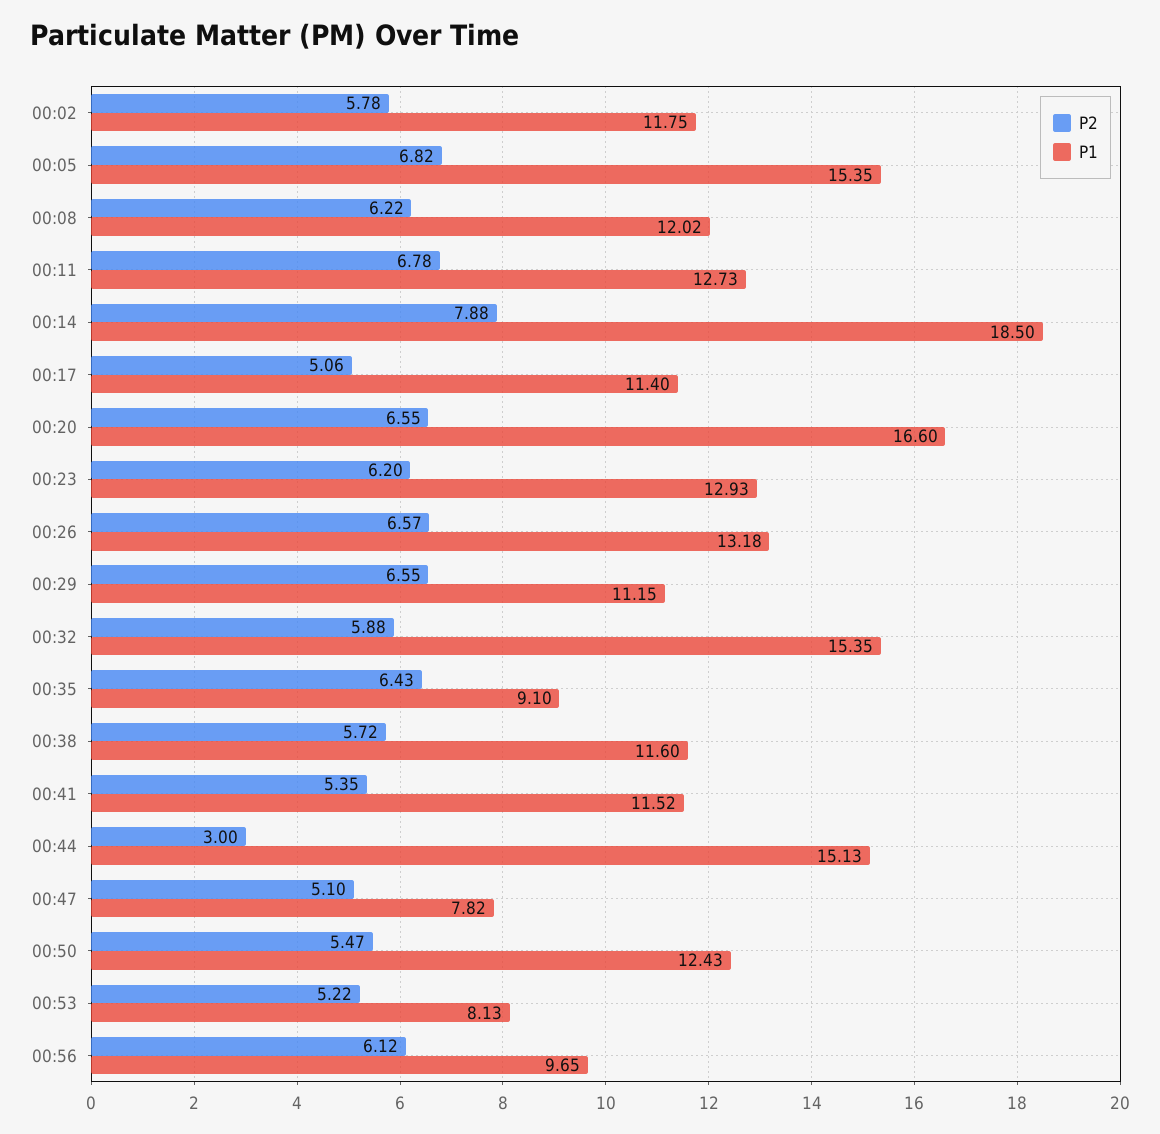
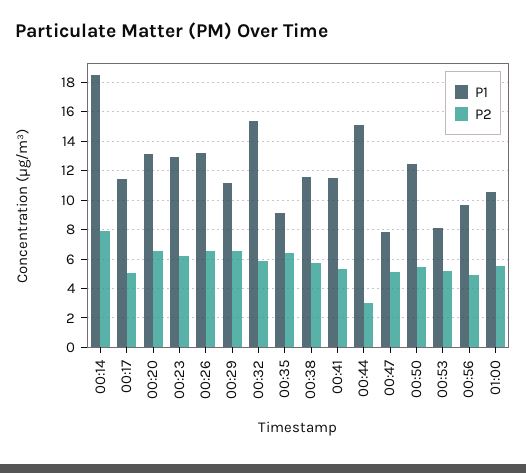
P2, 00:02: 5.78 -> none
P1, 00:02: 11.75 -> none
P2, 00:05: 6.82 -> none
P1, 00:05: 15.35 -> none
P2, 00:08: 6.22 -> none
P1, 00:08: 12.02 -> none
P2, 00:11: 6.78 -> none
P1, 00:11: 12.73 -> none
P1, 00:20: 16.6 -> 13
P2, 00:56: 6.12 -> 5
P1, 01:00: none -> 10.5
P2, 01:00: none -> 5.5

